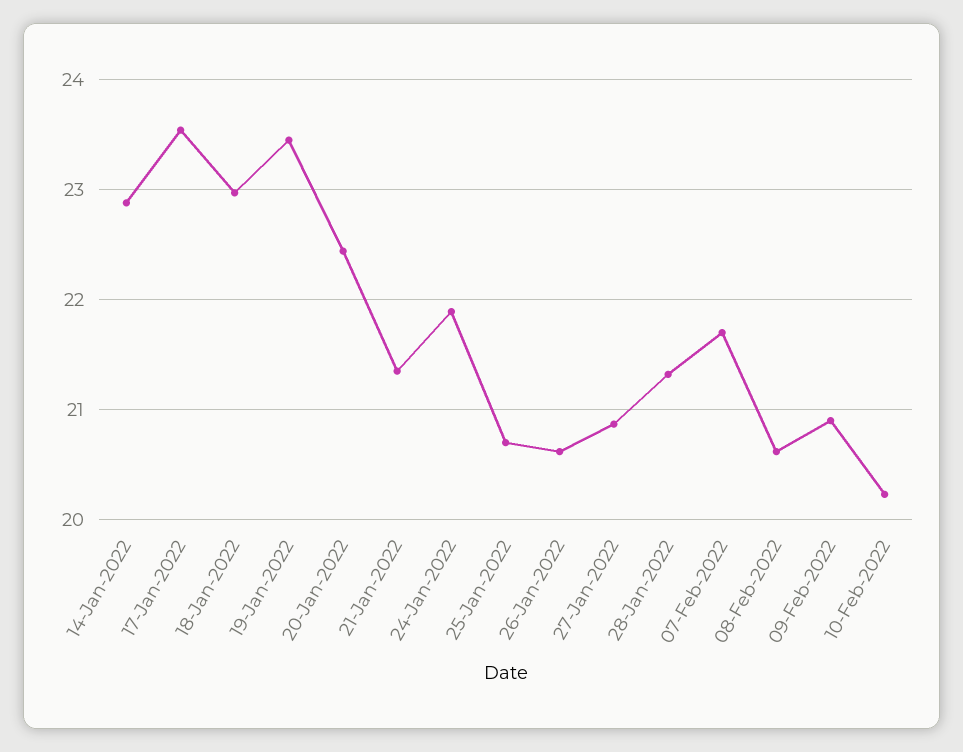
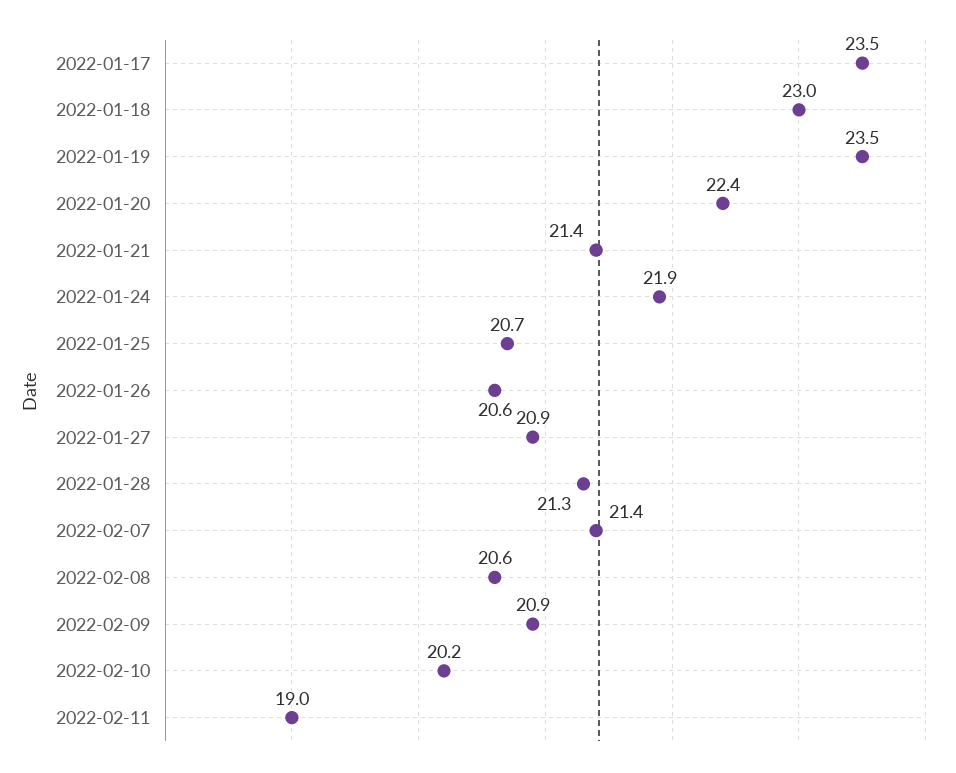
14-Jan-2022: 22.9 -> none
07-Feb-2022: 21.7 -> 21.4
2022-02-11: none -> 19

